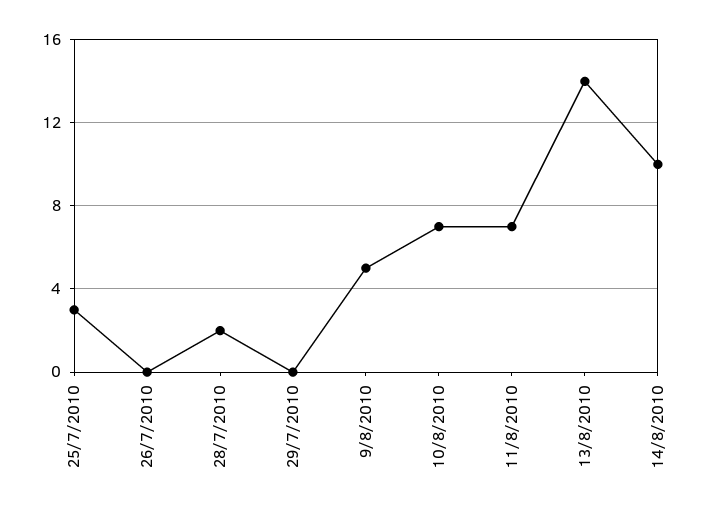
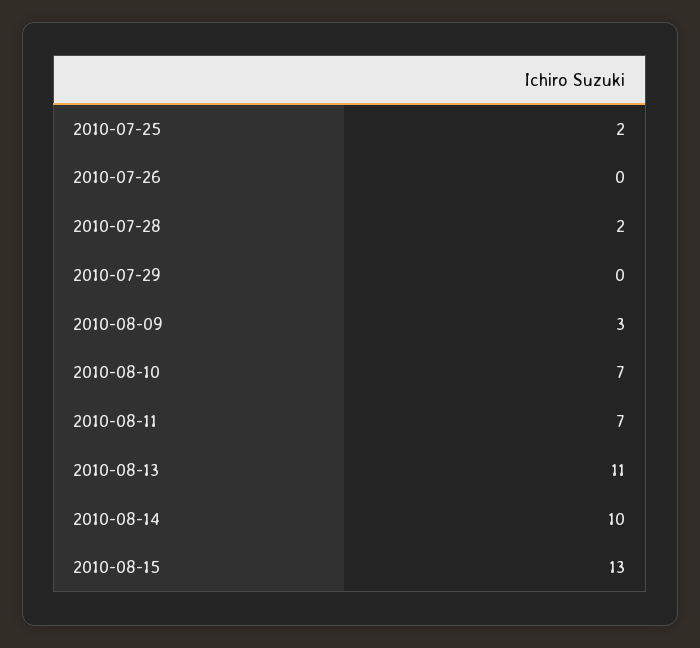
25/7/2010: 3 -> 2
9/8/2010: 5 -> 3
13/8/2010: 14 -> 11
2010-08-15: none -> 13

